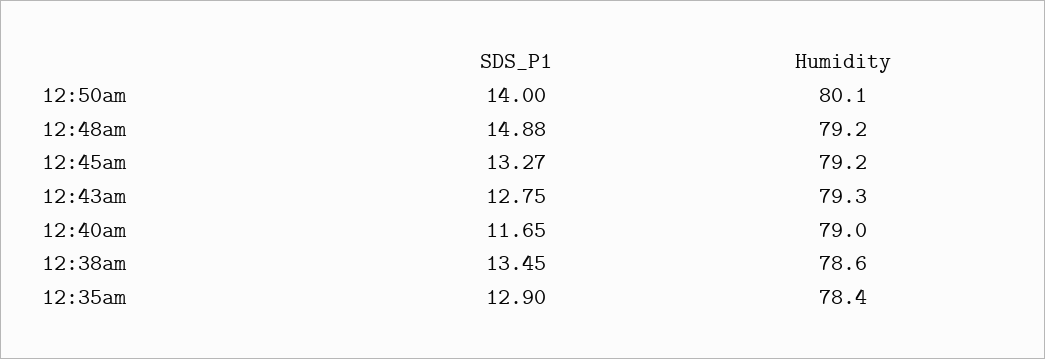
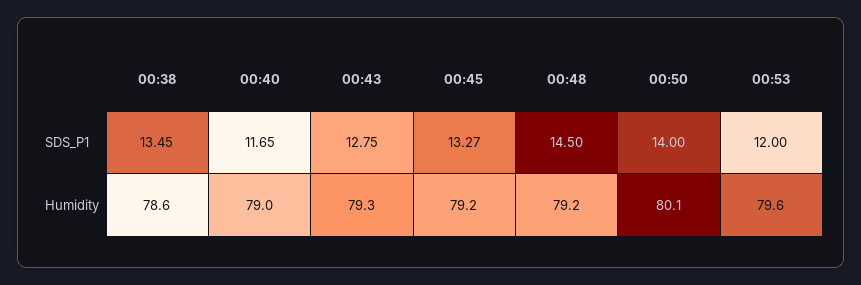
SDS_P1, 12:48am: 14.88 -> 14.5
SDS_P1, 12:35am: 12.9 -> none
Humidity, 12:35am: 78.4 -> none
SDS_P1, 00:53: none -> 12
Humidity, 00:53: none -> 79.6

